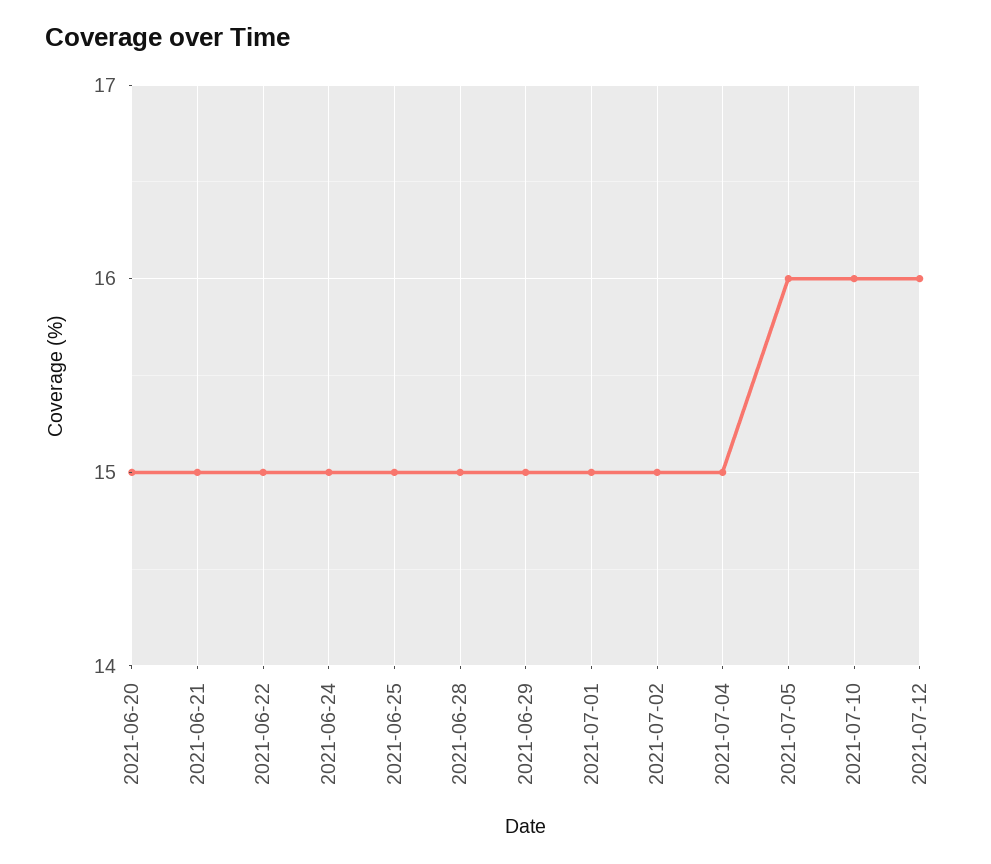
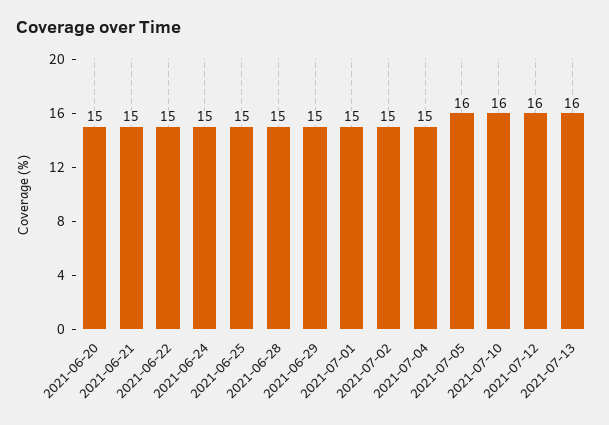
2021-07-13: none -> 16

